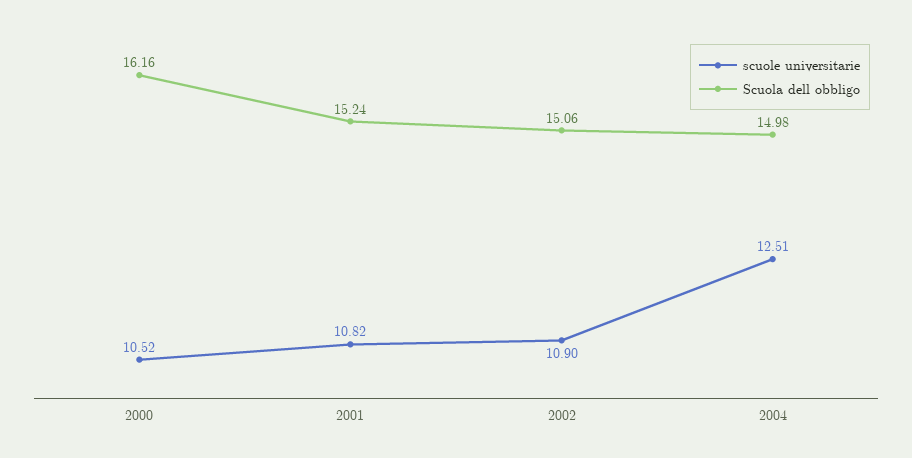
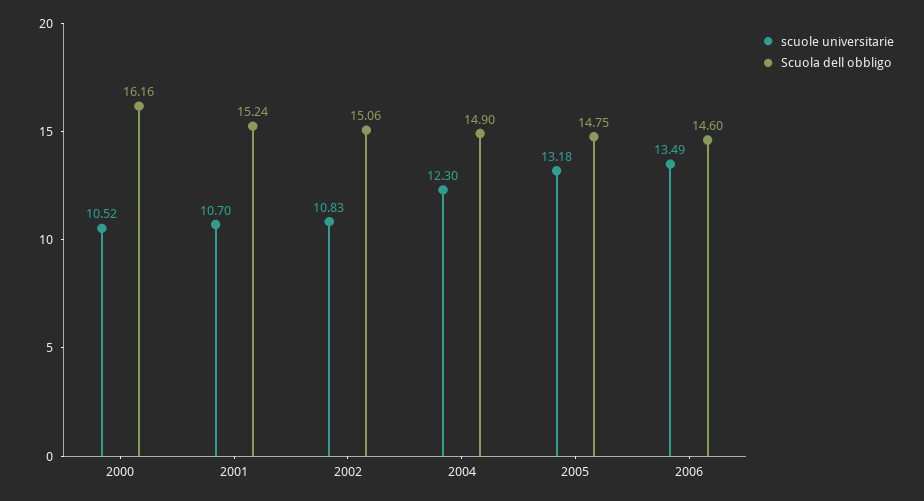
scuole universitarie, 2001: 10.82 -> 10.7
scuole universitarie, 2002: 10.9 -> 10.83
scuole universitarie, 2004: 12.51 -> 12.3
Scuola dell obbligo, 2004: 14.98 -> 14.9
scuole universitarie, 2005: none -> 13.18
Scuola dell obbligo, 2005: none -> 14.75
scuole universitarie, 2006: none -> 13.49
Scuola dell obbligo, 2006: none -> 14.6

